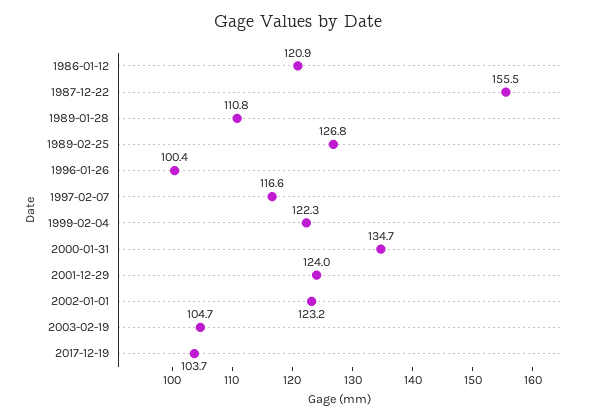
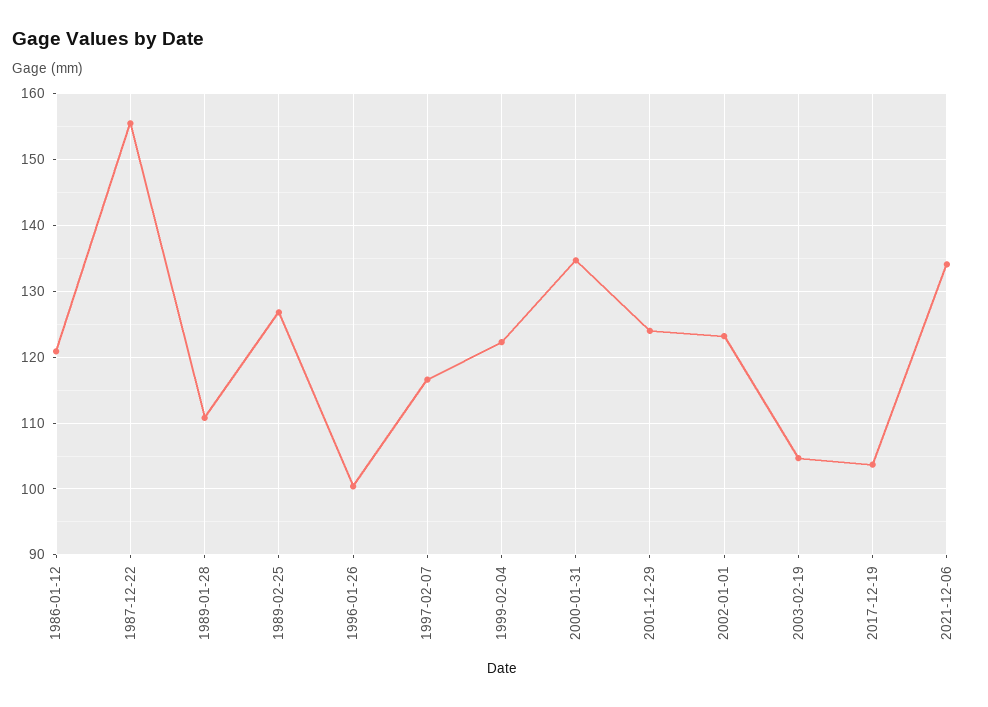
2021-12-06: none -> 134

